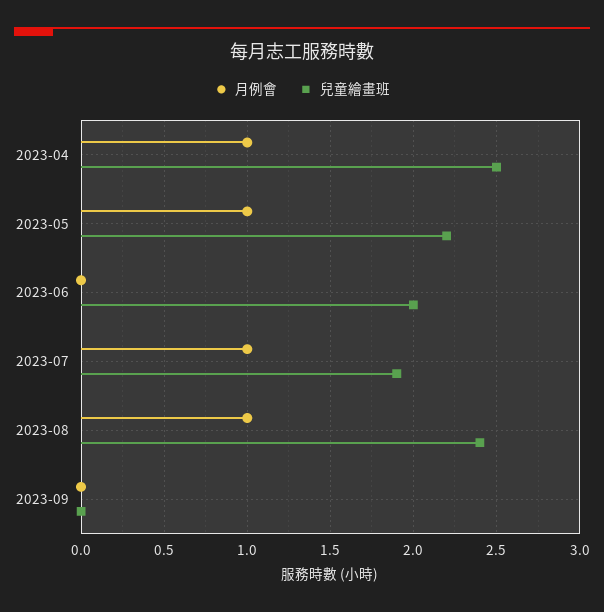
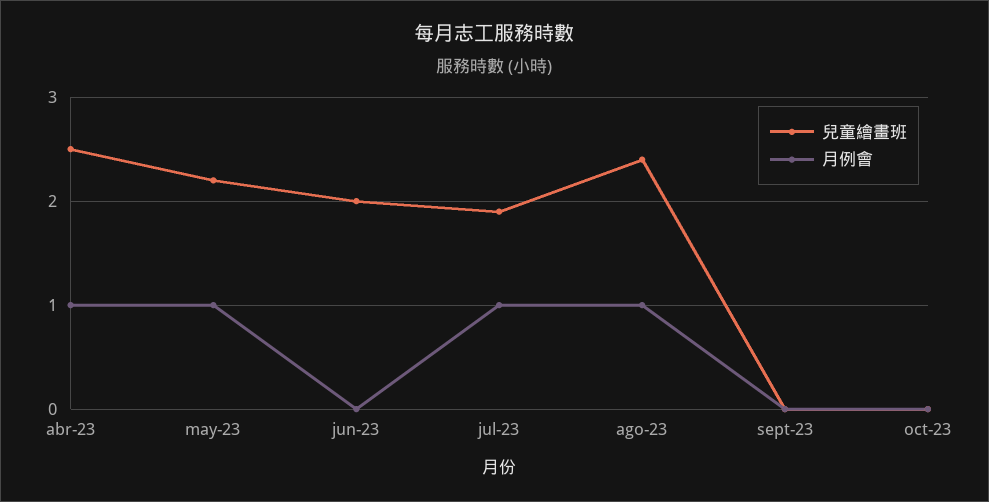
兒童繪畫班, oct-23: none -> 0
月例會, oct-23: none -> 0

